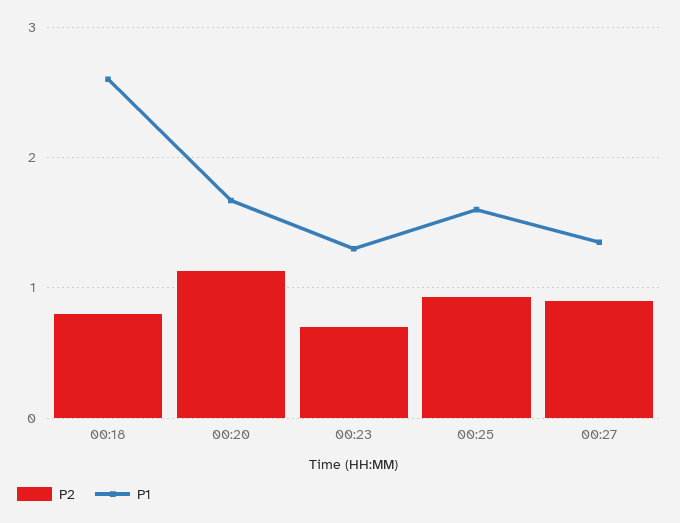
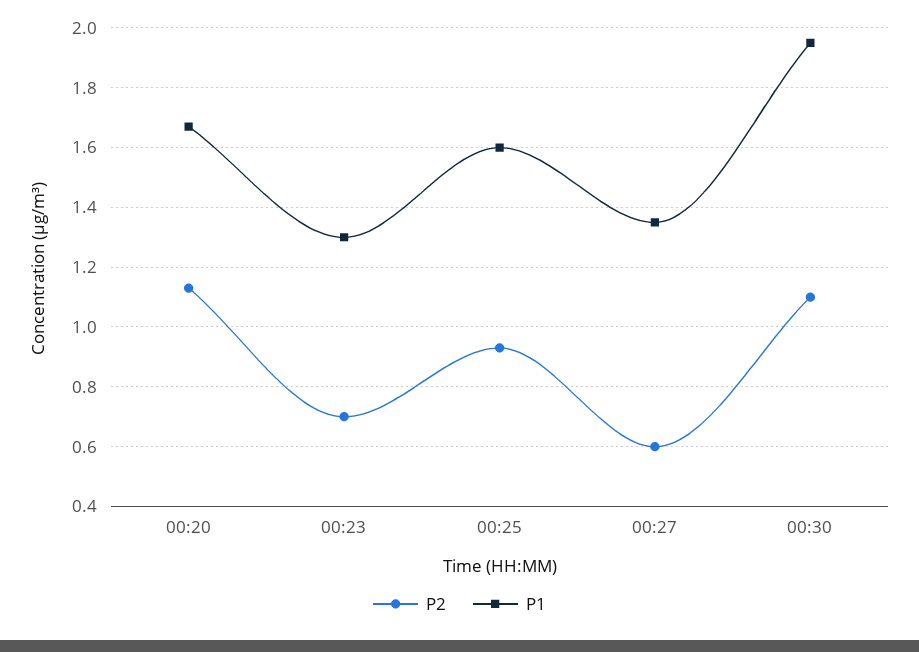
P2, 00:18: 0.8 -> none
P1, 00:18: 2.6 -> none
P2, 00:27: 0.9 -> 0.6
P2, 00:30: none -> 1.1
P1, 00:30: none -> 1.95

